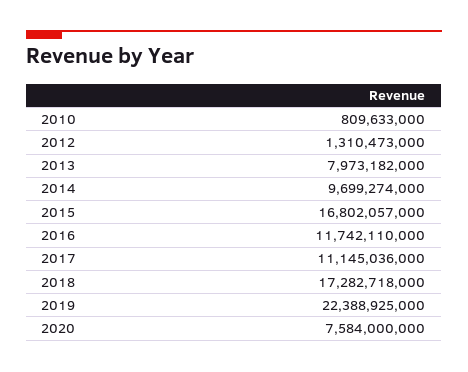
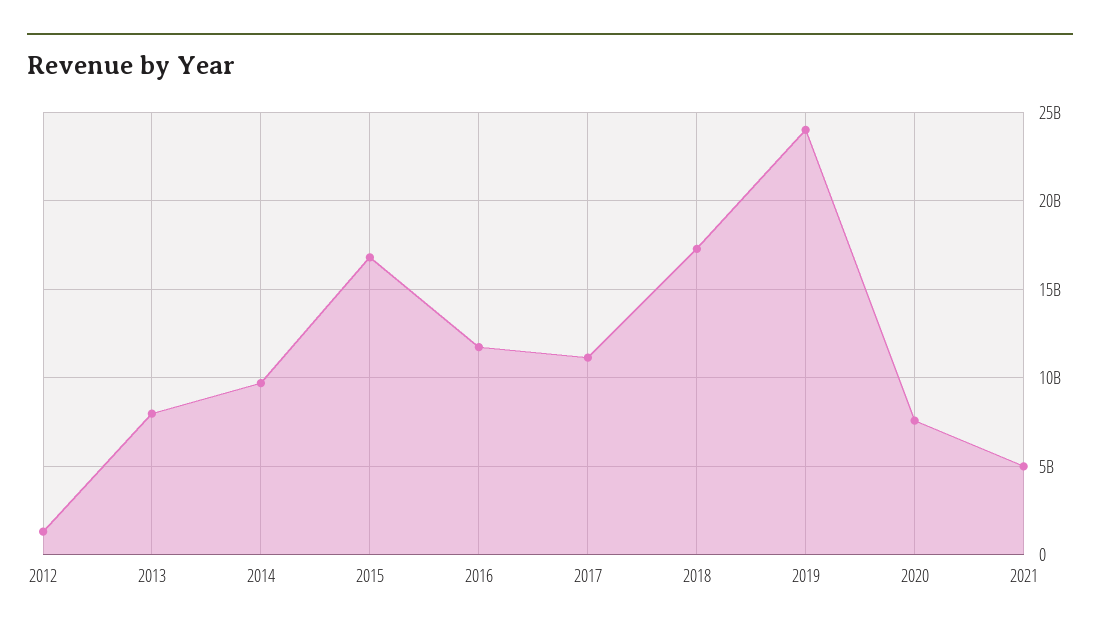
2010: 809633000 -> none
2019: 22388925000 -> 24000000000
2021: none -> 5000000000

